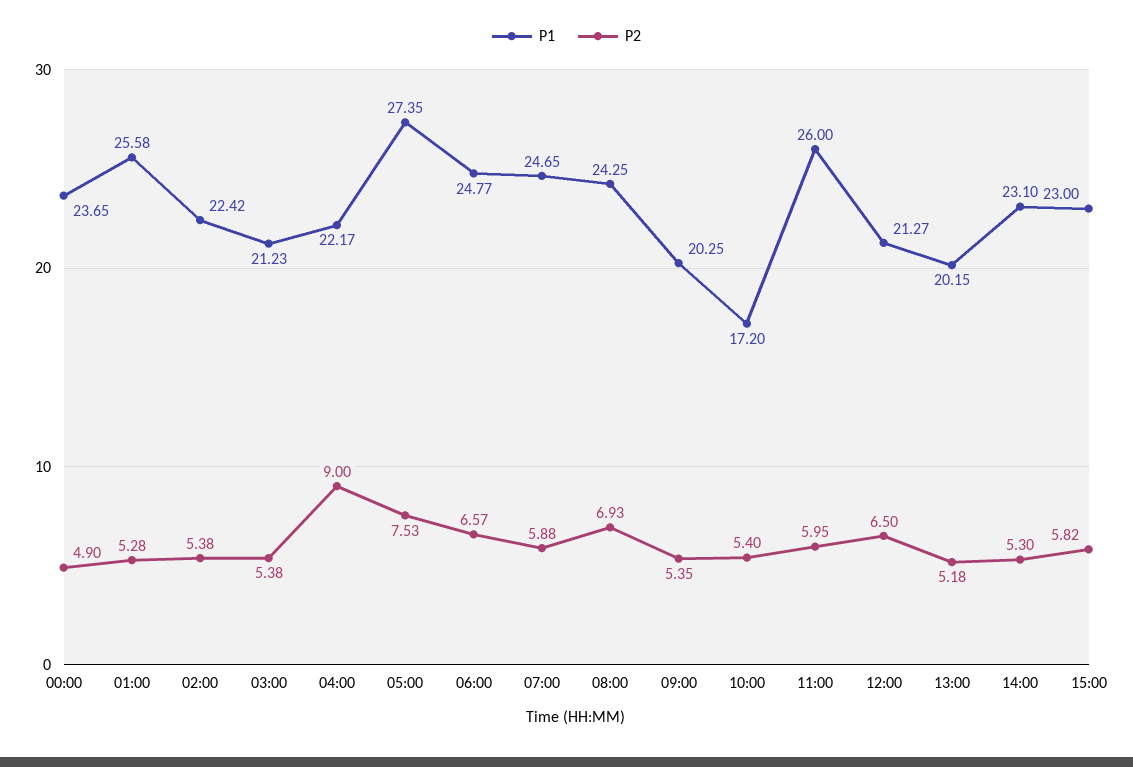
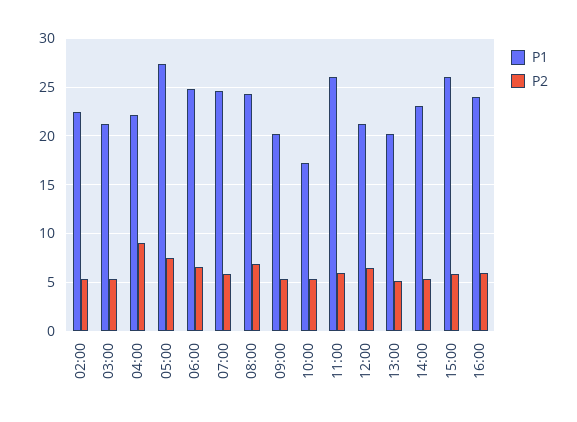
P1, 00:00: 23.65 -> none
P2, 00:00: 4.9 -> none
P1, 01:00: 25.58 -> none
P2, 01:00: 5.28 -> none
P1, 15:00: 23 -> 26
P1, 16:00: none -> 24
P2, 16:00: none -> 6

